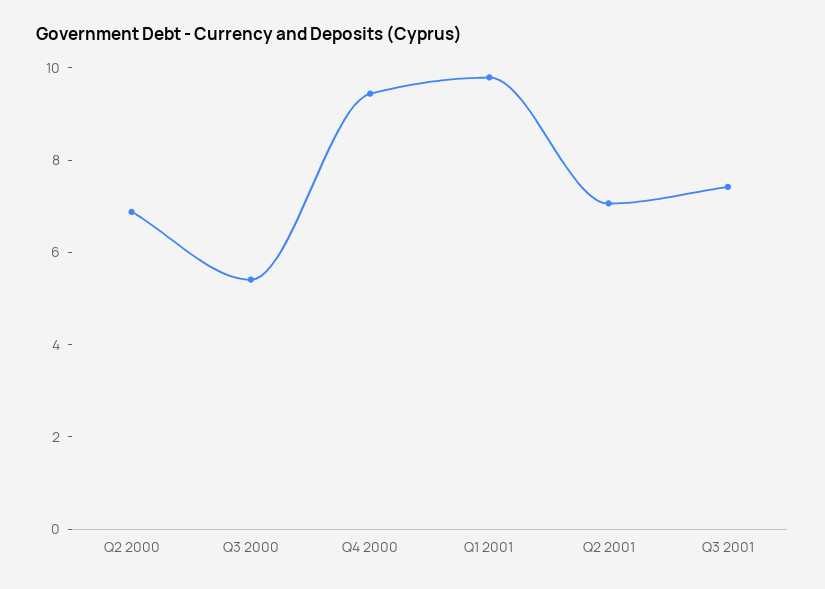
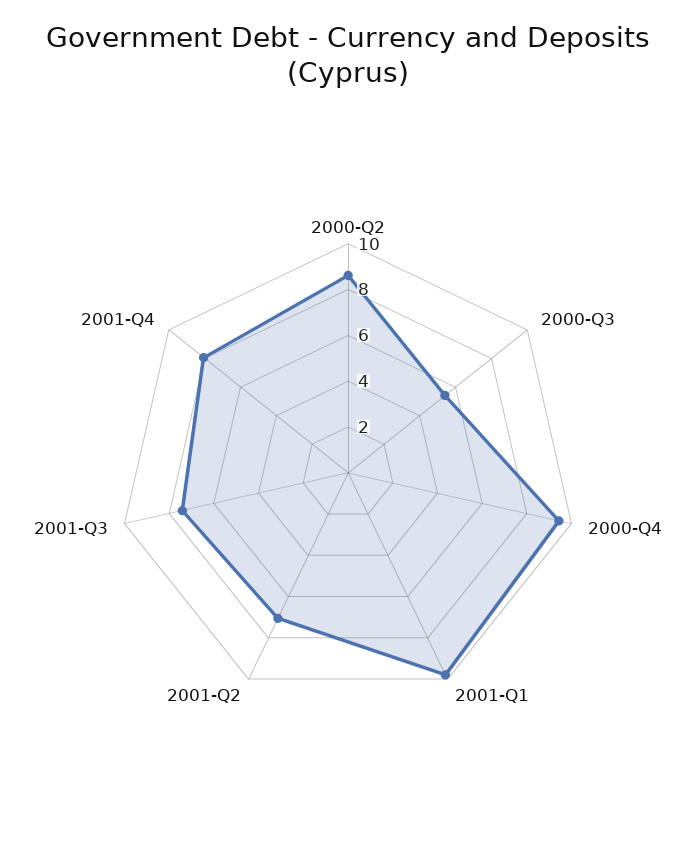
Q2 2000: 7 -> 8.5
2001-Q4: none -> 8

